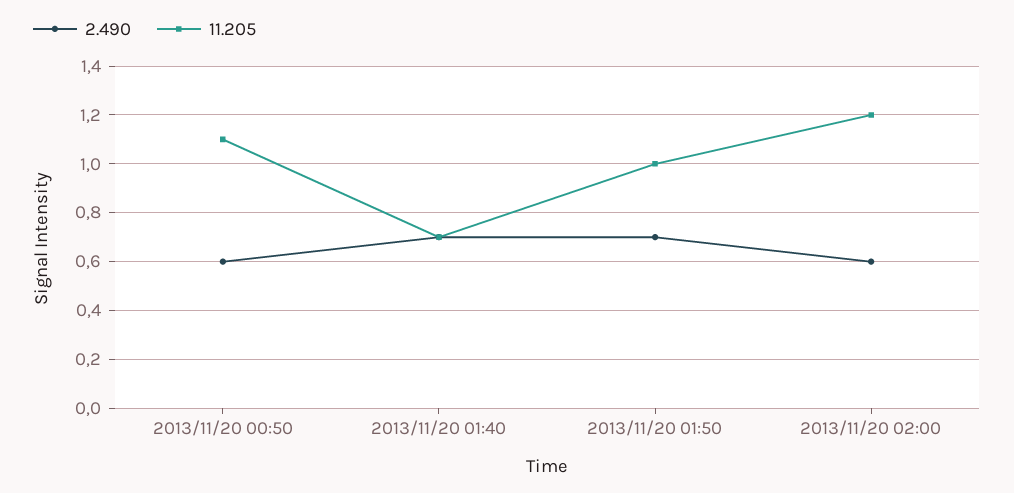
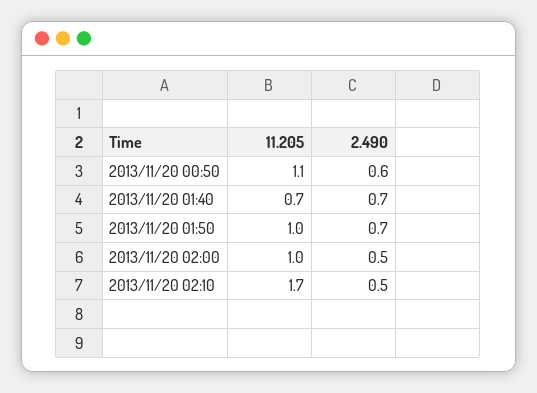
2.490, 2013/11/20 02:00: 0.6 -> 0.5
11.205, 2013/11/20 02:00: 1.2 -> 1
11.205, 2013/11/20 02:10: none -> 1.7
2.490, 2013/11/20 02:10: none -> 0.5

